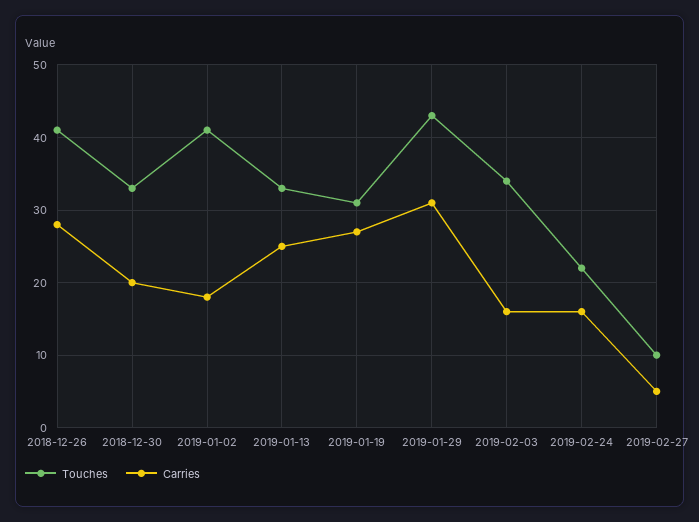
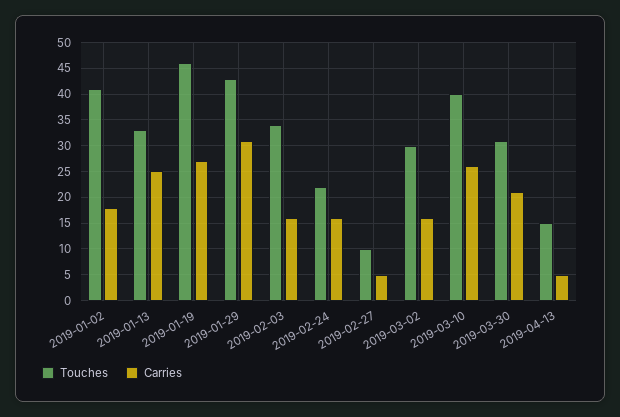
Touches, 2018-12-26: 41 -> none
Carries, 2018-12-26: 28 -> none
Touches, 2018-12-30: 33 -> none
Carries, 2018-12-30: 20 -> none
Touches, 2019-01-19: 31 -> 45
Touches, 2019-03-02: none -> 30
Carries, 2019-03-02: none -> 15
Touches, 2019-03-10: none -> 40
Carries, 2019-03-10: none -> 25
Touches, 2019-03-30: none -> 30
Carries, 2019-03-30: none -> 20
Touches, 2019-04-13: none -> 15
Carries, 2019-04-13: none -> 5

